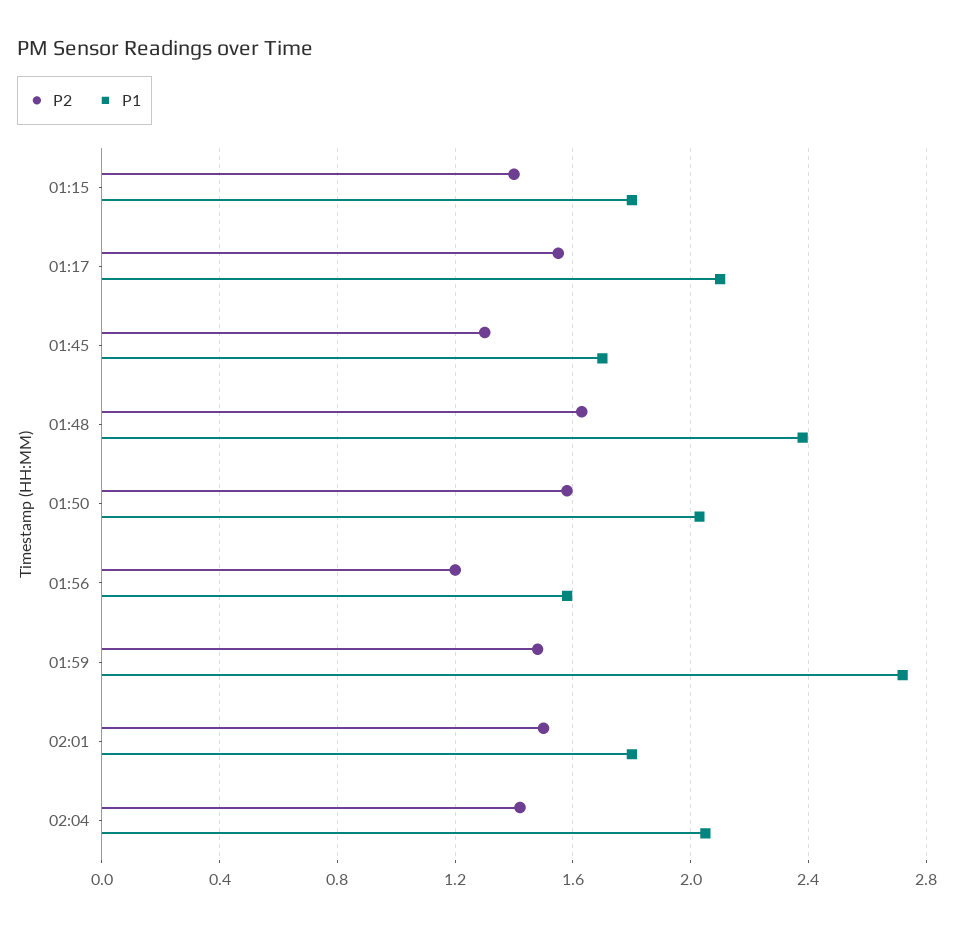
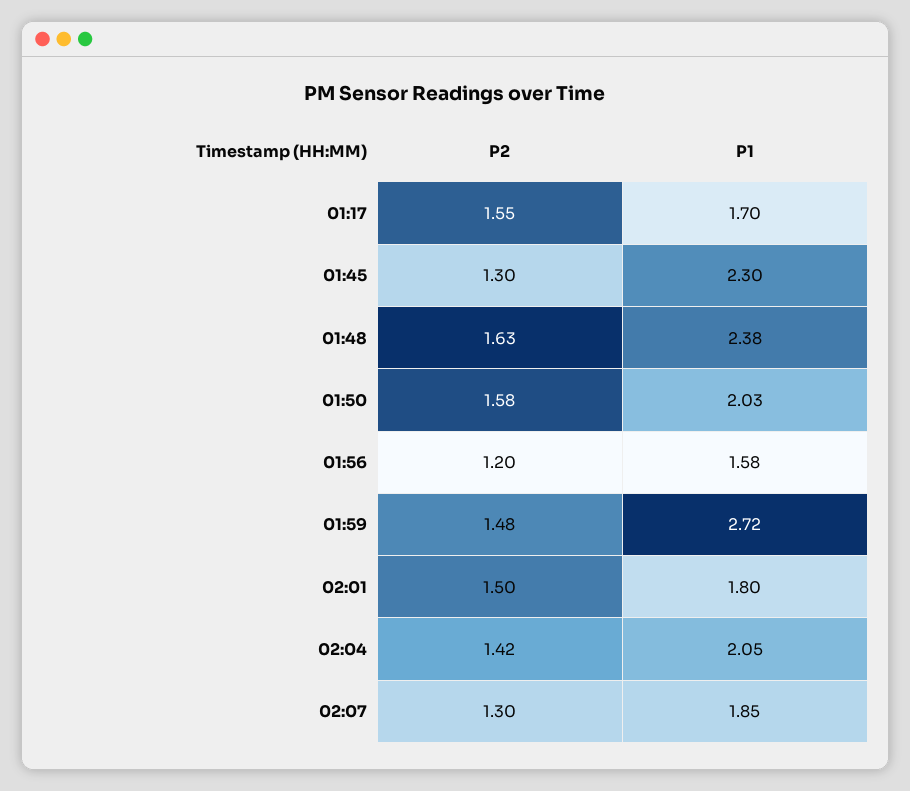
P2, 01:15: 1.4 -> none
P1, 01:15: 1.8 -> none
P1, 01:17: 2.1 -> 1.7
P1, 01:45: 1.7 -> 2.3
P2, 02:07: none -> 1.3
P1, 02:07: none -> 1.85

